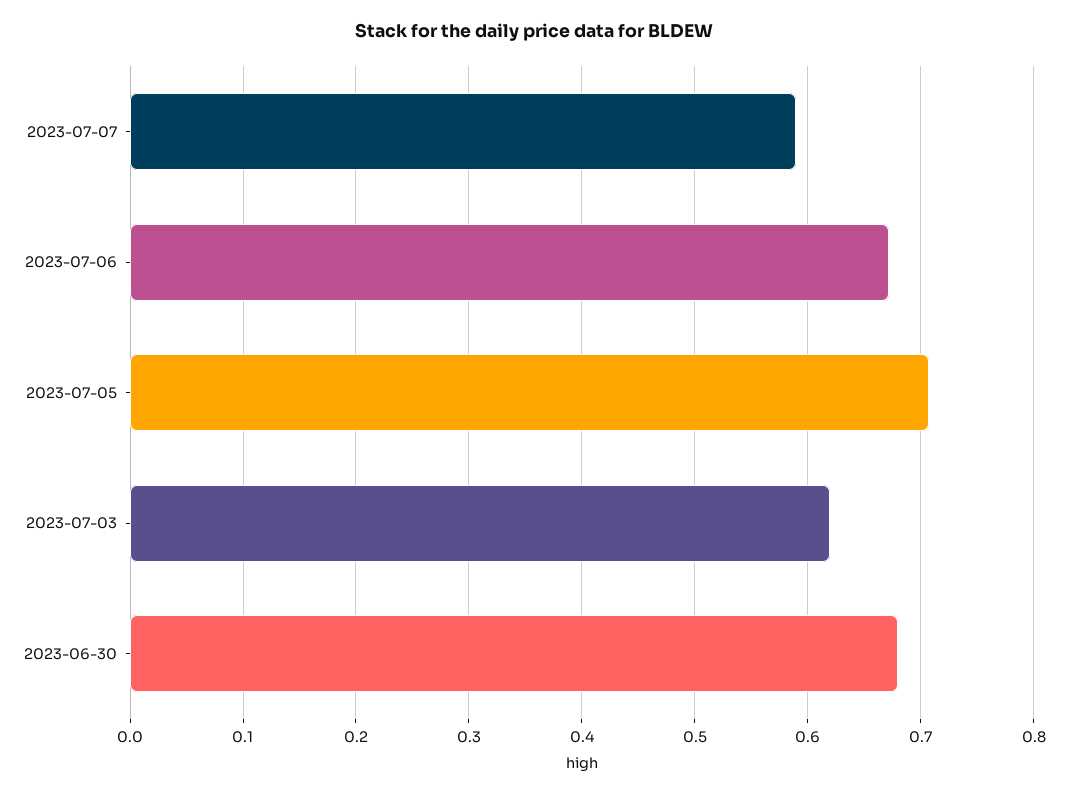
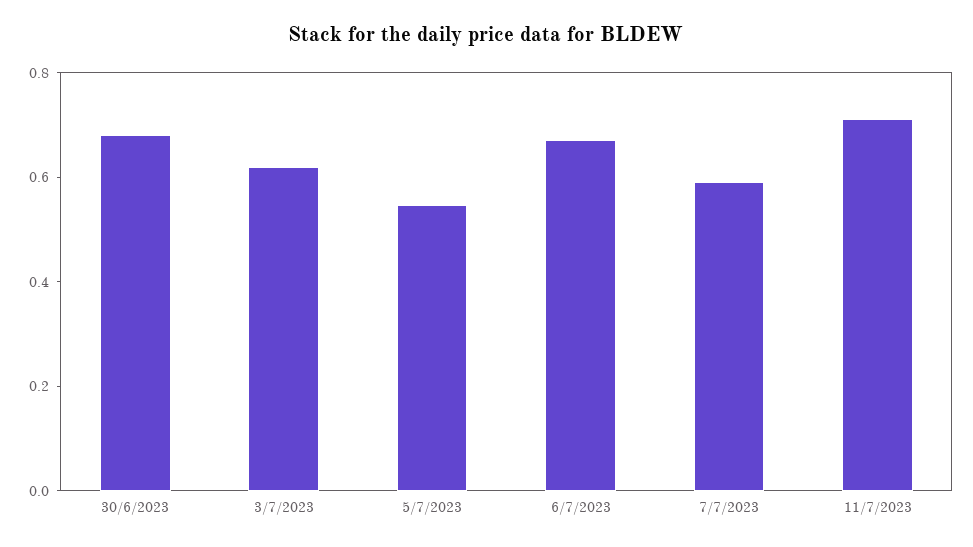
2023-07-05: 0.71 -> 0.55
11/7/2023: none -> 0.7

